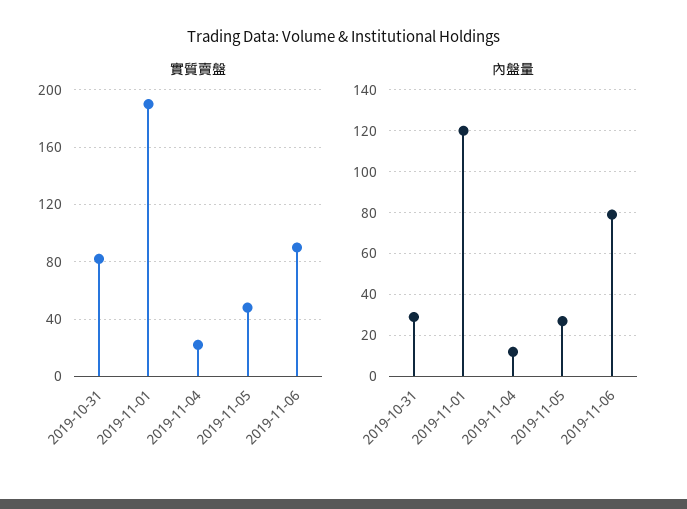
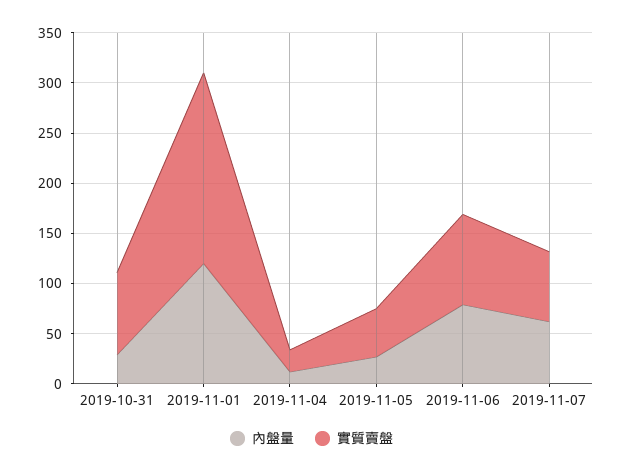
內盤量, 2019-11-07: none -> 60
實質賣盤, 2019-11-07: none -> 70

